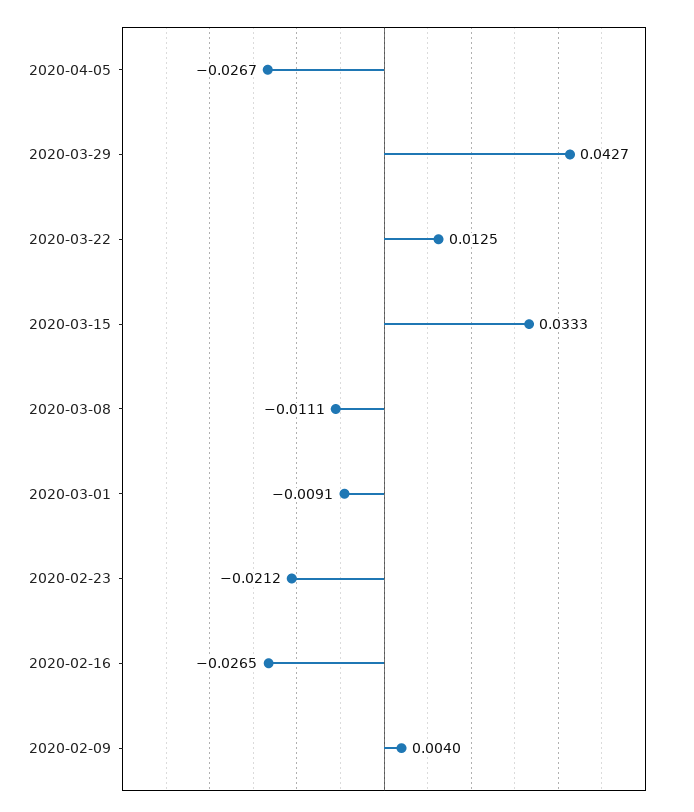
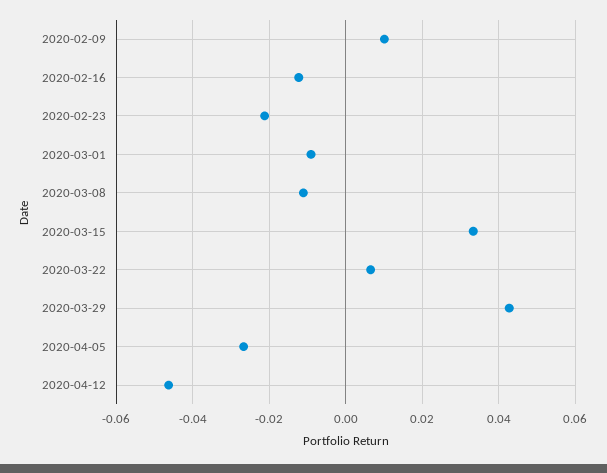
2020-03-22: 0.0125 -> 0.006
2020-02-16: -0.0265 -> -0.012
2020-02-09: 0.004 -> 0.01
2020-04-12: none -> -0.046

